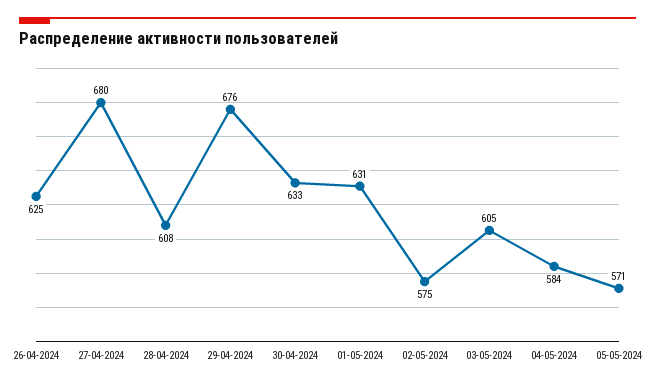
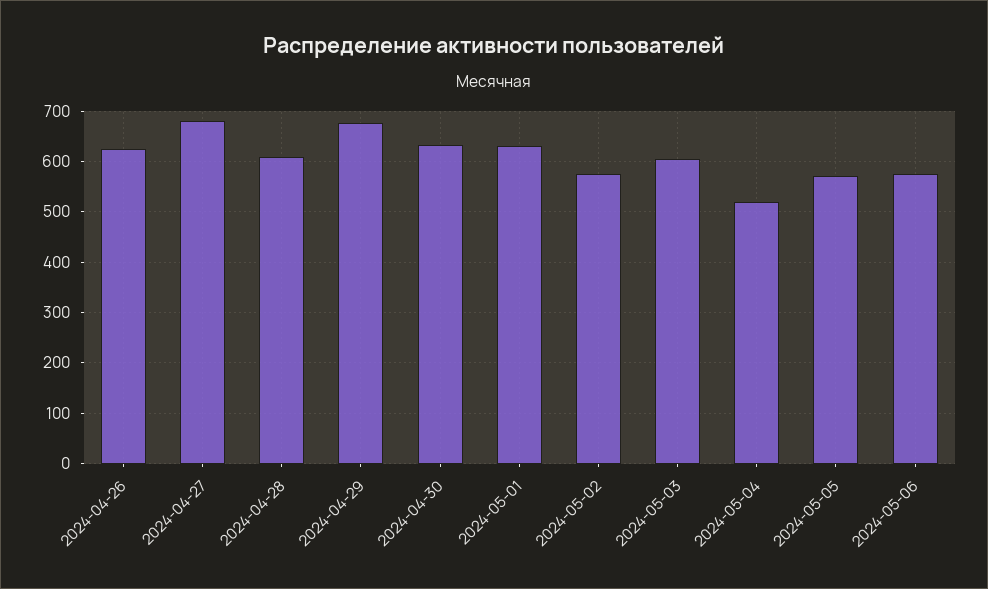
04-05-2024: 584 -> 520
2024-05-06: none -> 580

